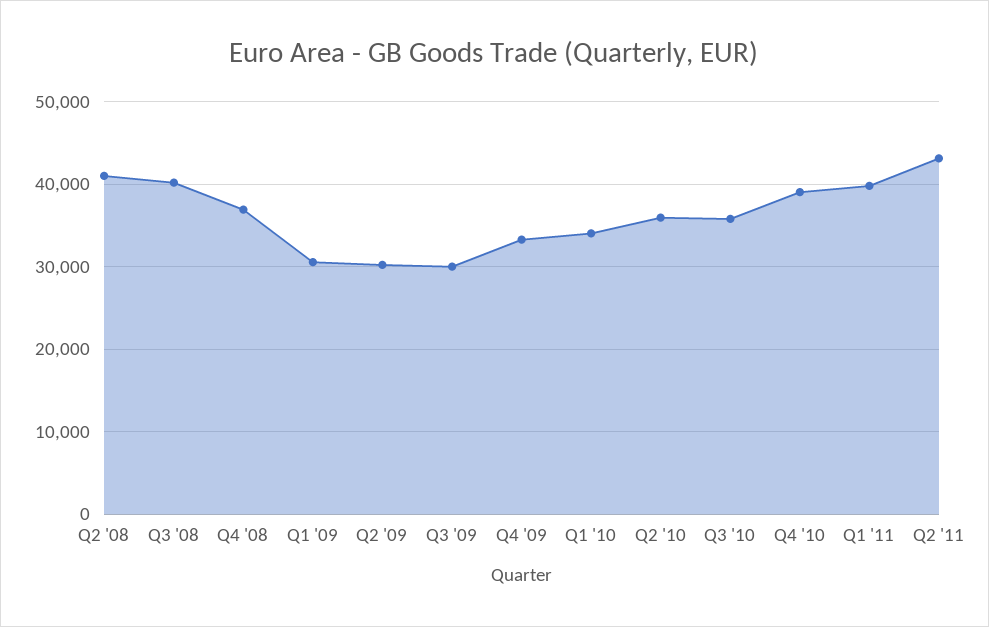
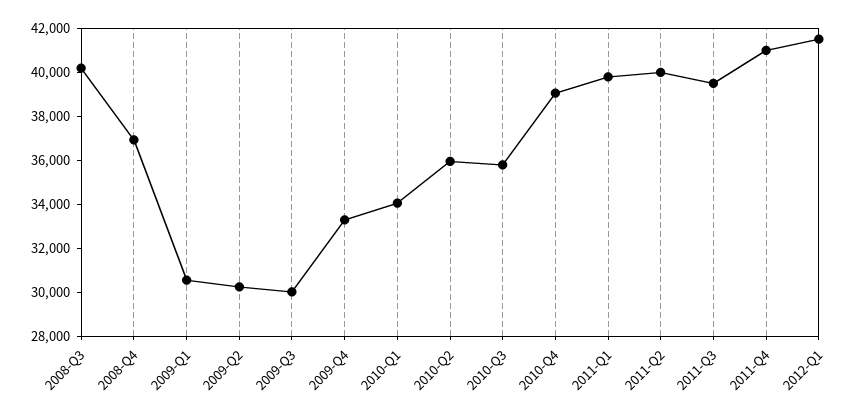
Q2 '08: 41000 -> none
Q2 '11: 43000 -> 40000
2011-Q3: none -> 39500
2011-Q4: none -> 41000
2012-Q1: none -> 41500

